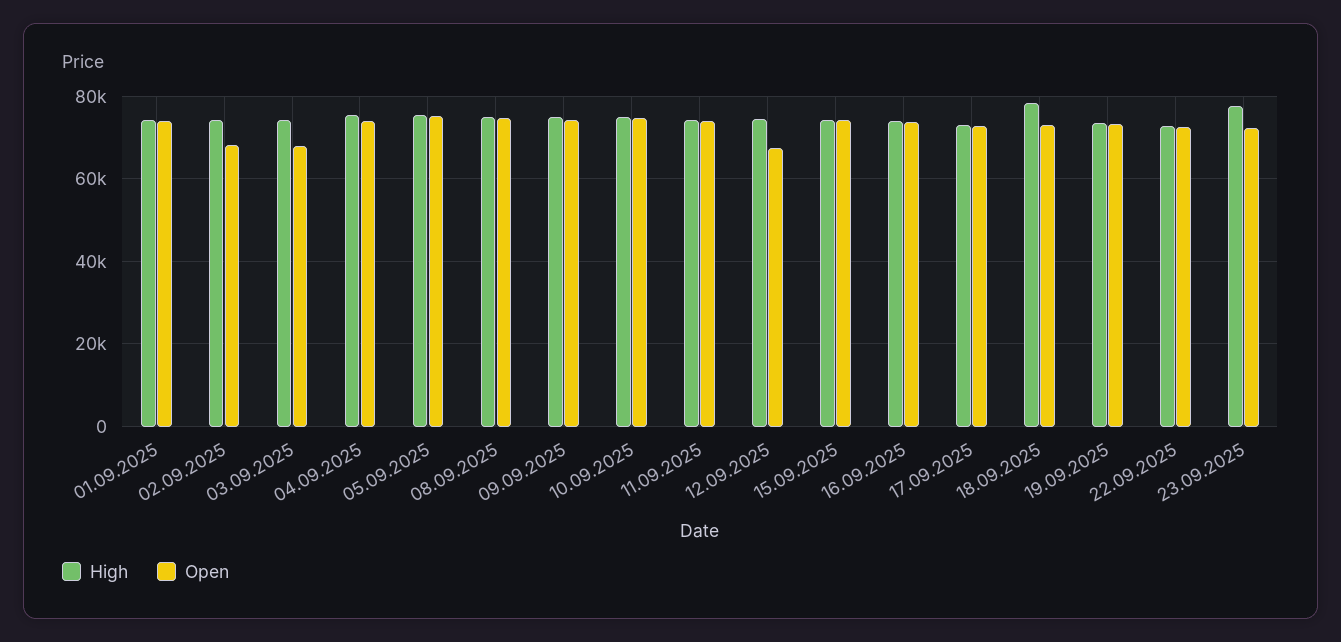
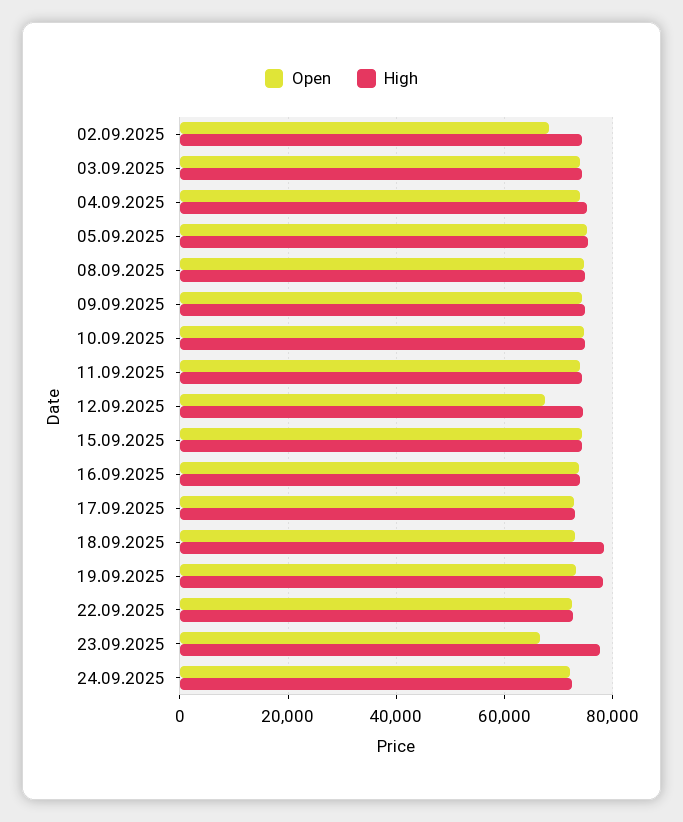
High, 01.09.2025: 74000 -> none
Open, 01.09.2025: 74000 -> none
Open, 03.09.2025: 68000 -> 74000
High, 19.09.2025: 74000 -> 78000
Open, 23.09.2025: 72000 -> 66000
Open, 24.09.2025: none -> 72000
High, 24.09.2025: none -> 72000

